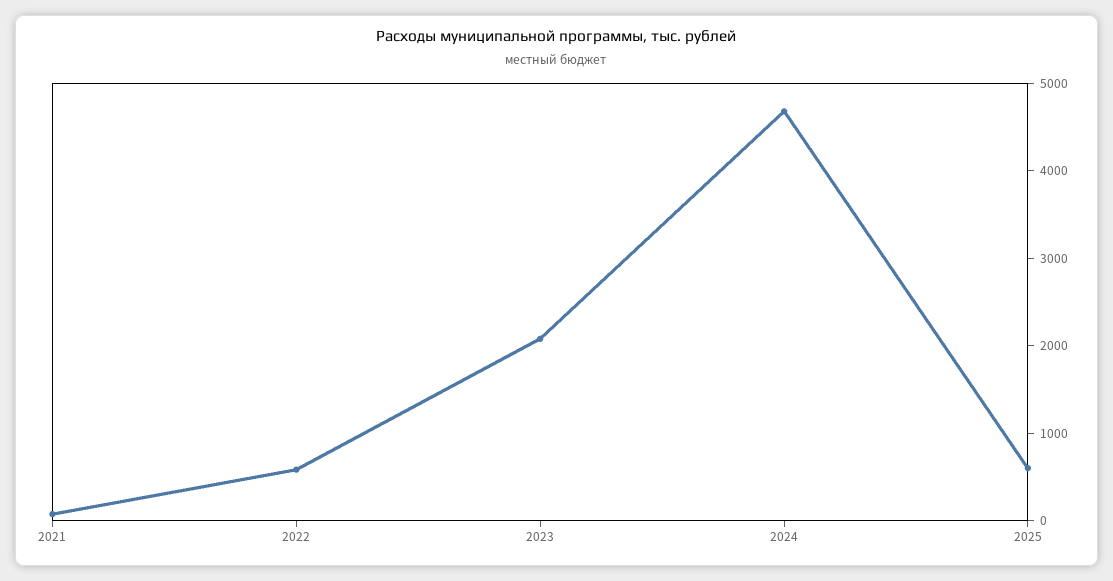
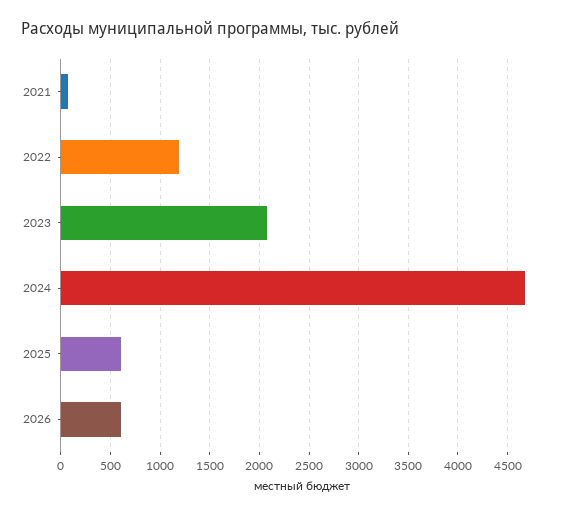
2022: 600 -> 1200
2026: none -> 600

